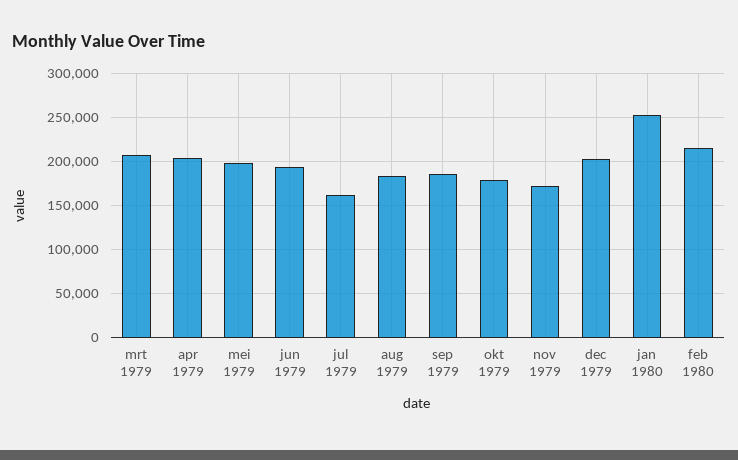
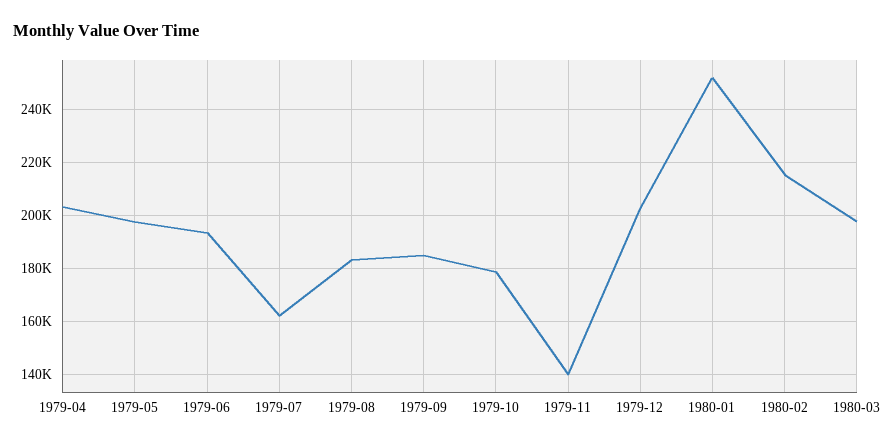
mrt 1979: 210000 -> none
nov 1979: 170000 -> 140000
1980-03: none -> 197500

